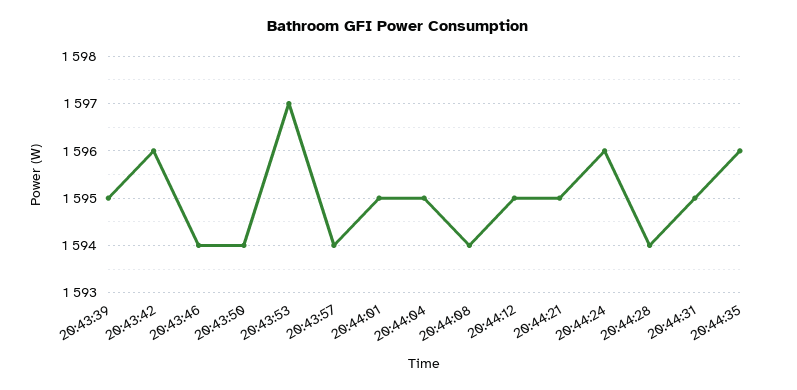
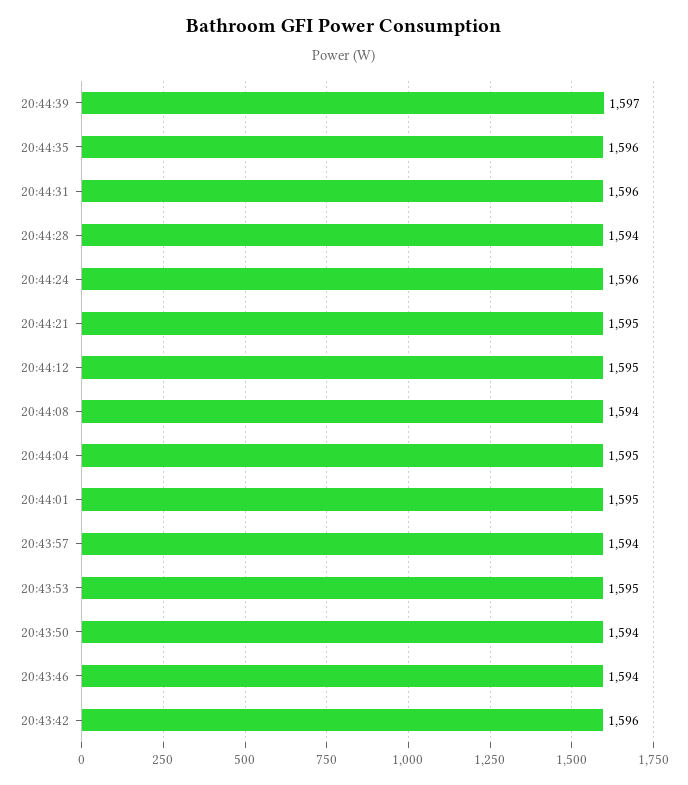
20:43:39: 1595 -> none
20:43:53: 1597 -> 1595
20:44:31: 1595 -> 1596
20:44:39: none -> 1597

